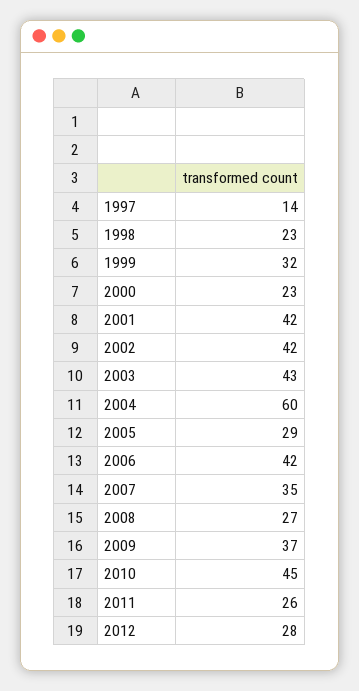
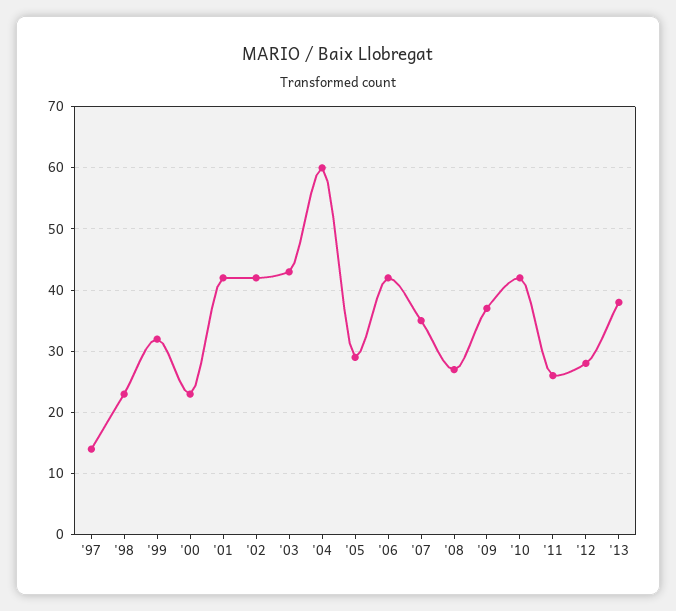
2010: 45 -> 42
'13: none -> 38

